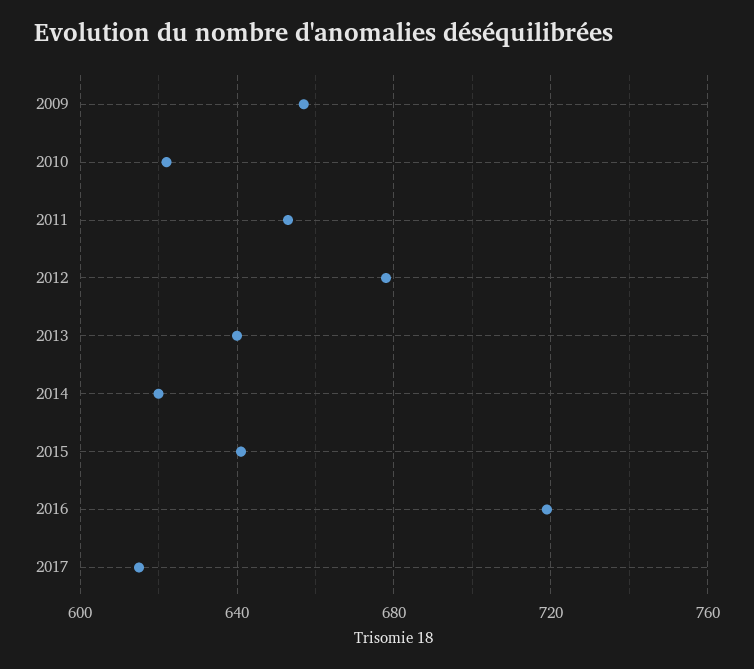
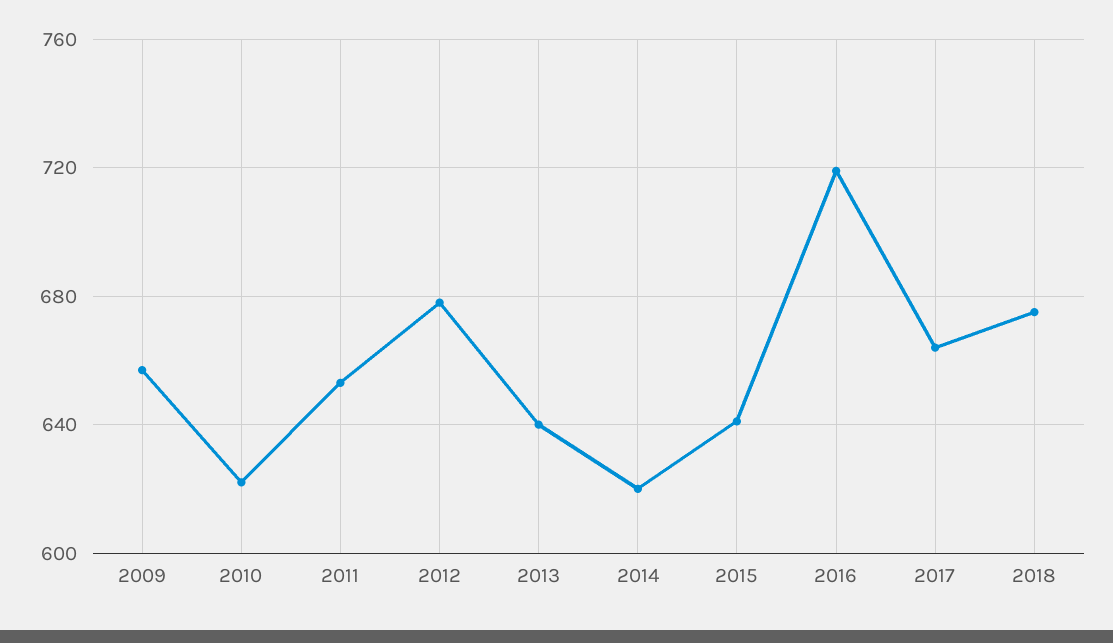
2017: 615 -> 665
2018: none -> 675

